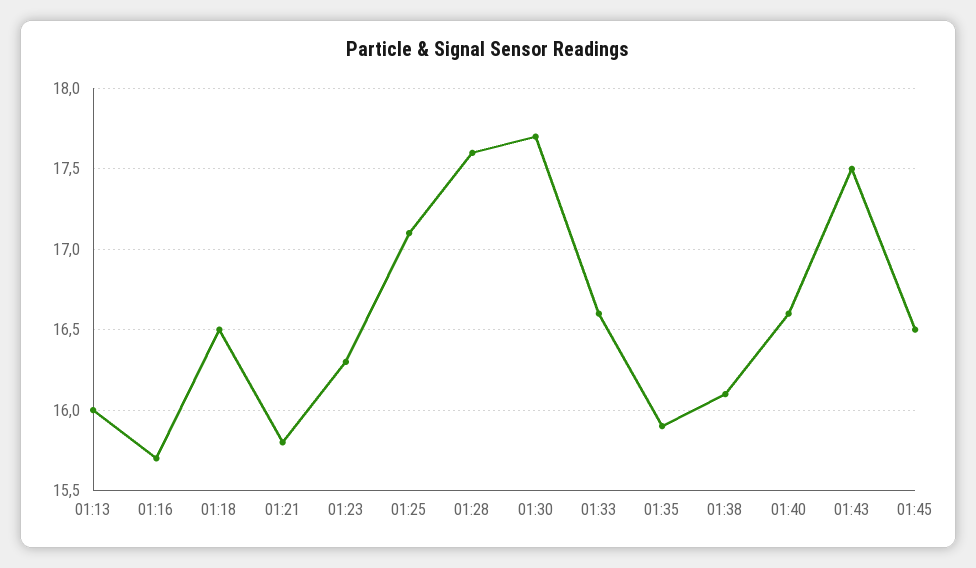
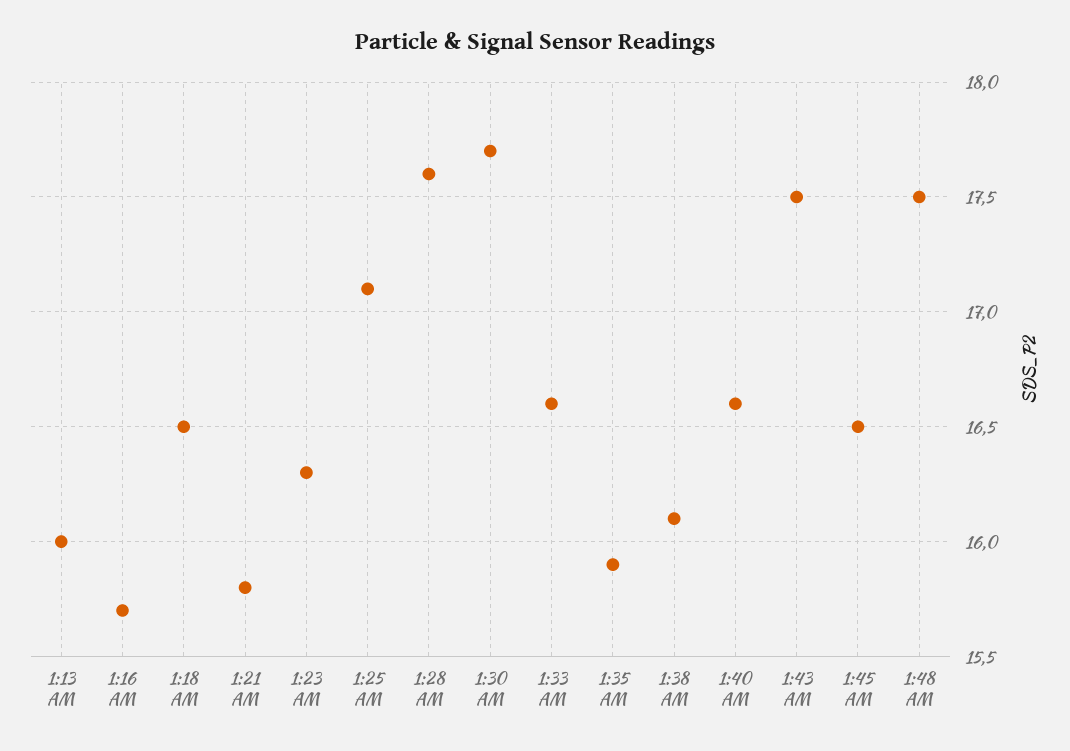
1:48 AM: none -> 17.5

